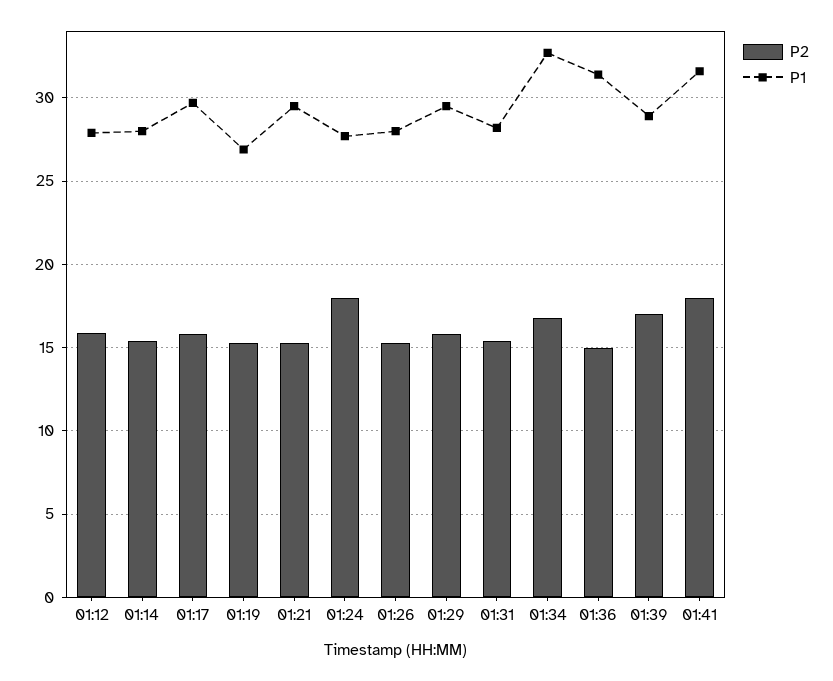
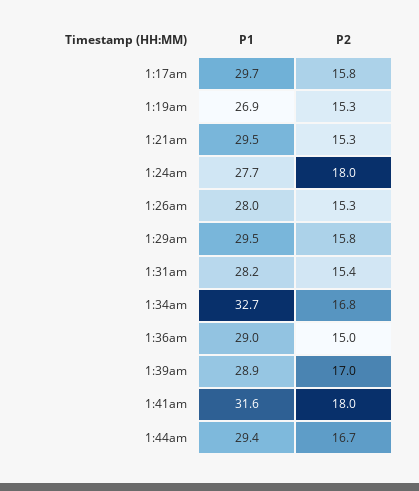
P2, 01:12: 16 -> none
P1, 01:12: 28 -> none
P2, 01:14: 15.5 -> none
P1, 01:14: 28 -> none
P1, 01:36: 31.5 -> 29
P1, 1:44am: none -> 29.4
P2, 1:44am: none -> 16.7

